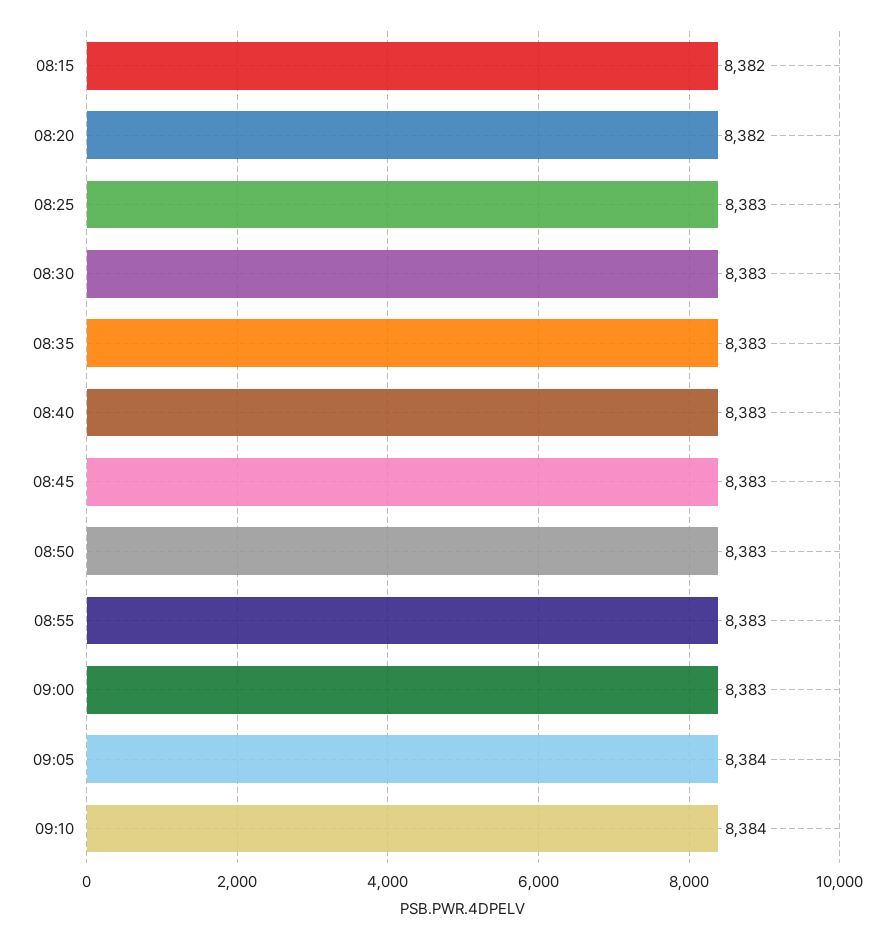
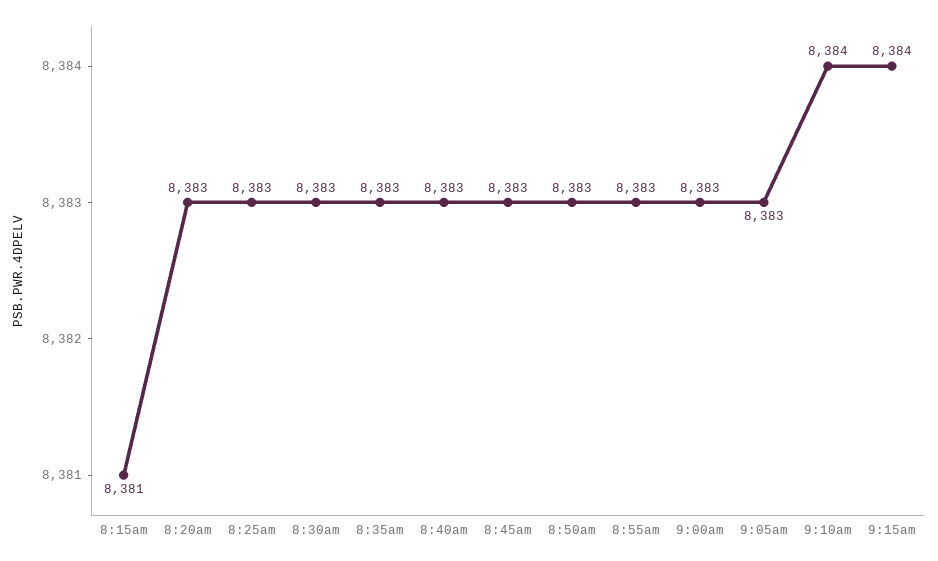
08:15: 8382 -> 8381
08:20: 8382 -> 8383
09:05: 8384 -> 8383
9:15am: none -> 8384

